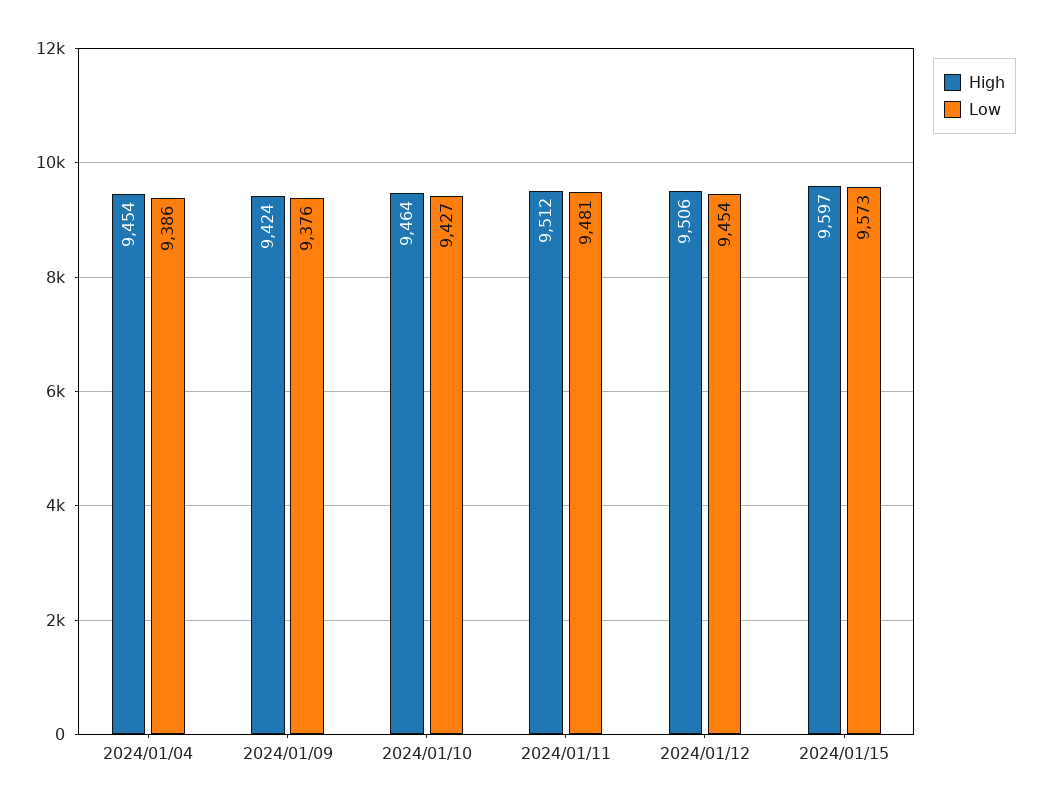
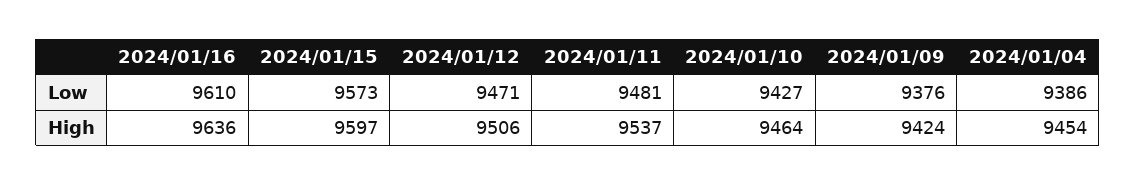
High, 2024/01/11: 9512 -> 9537
Low, 2024/01/12: 9454 -> 9471
Low, 2024/01/16: none -> 9610
High, 2024/01/16: none -> 9636

